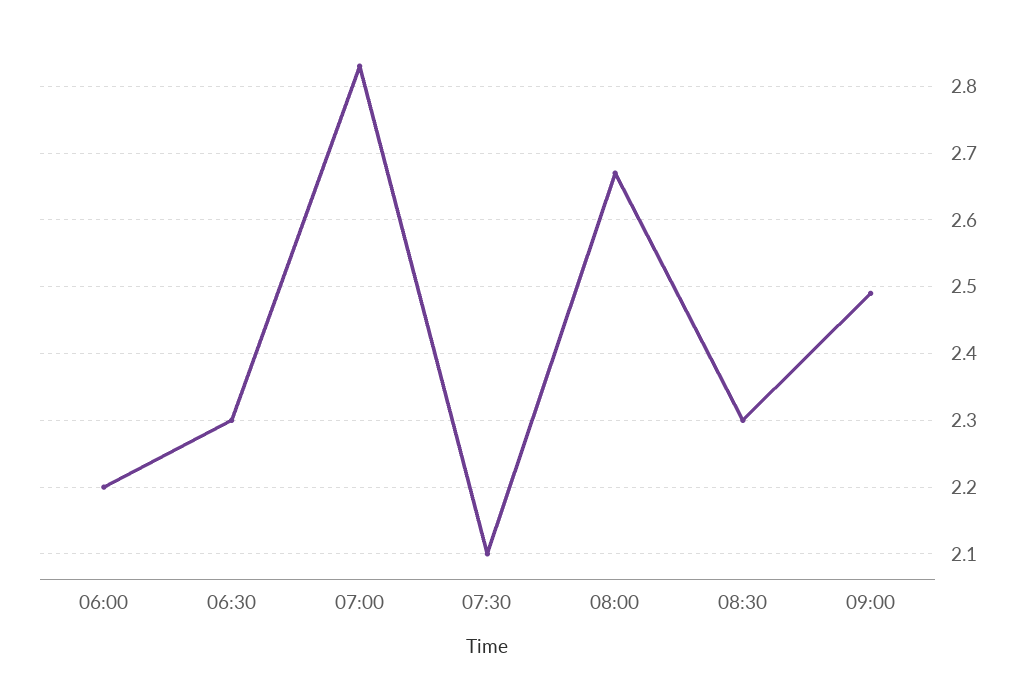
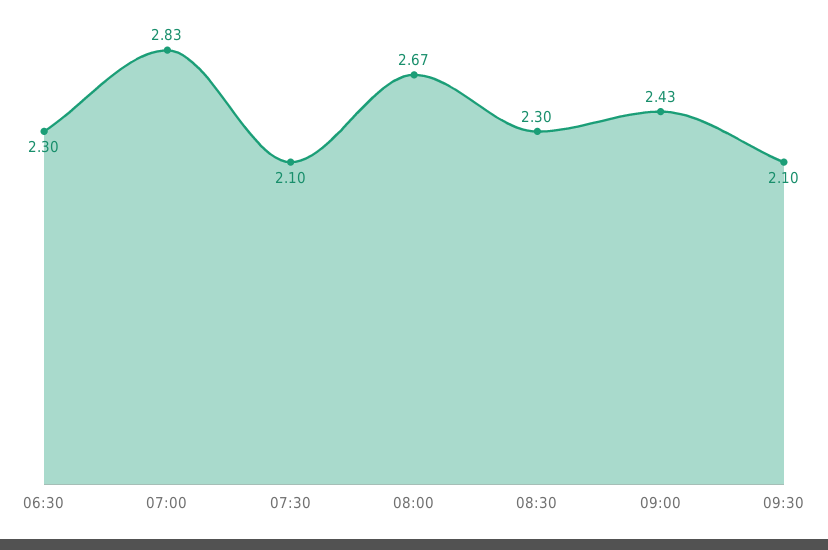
06:00: 2.2 -> none
09:00: 2.49 -> 2.43
09:30: none -> 2.1

